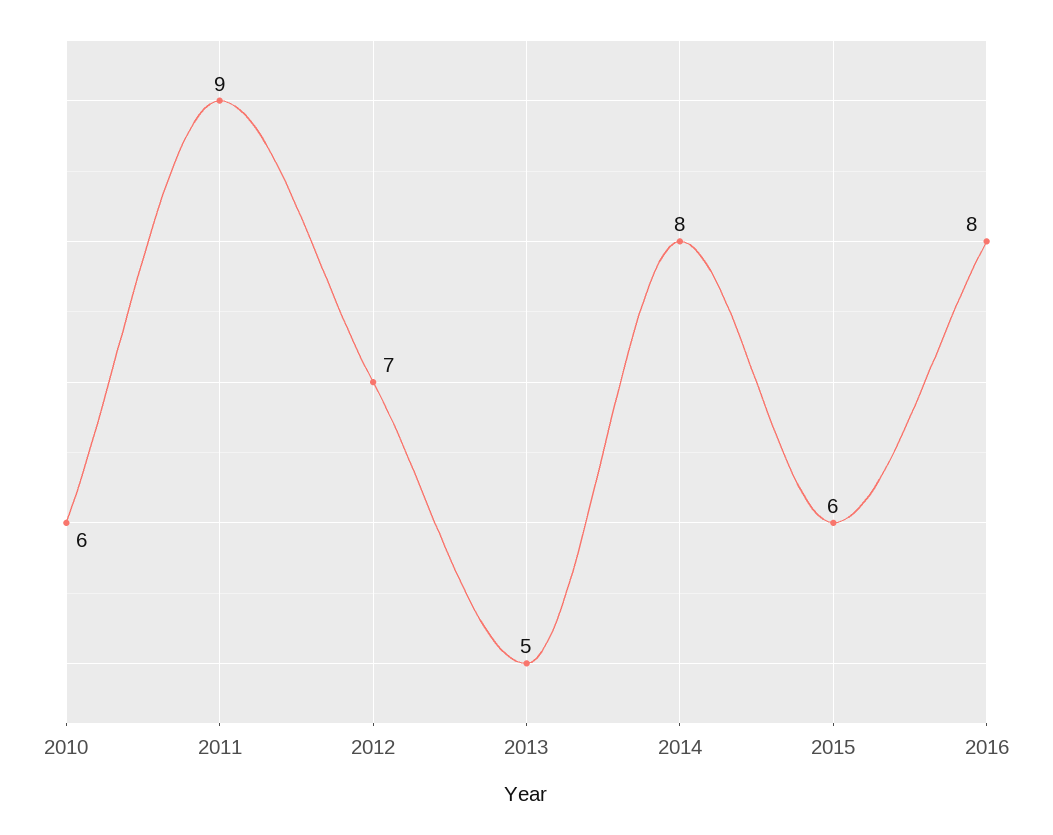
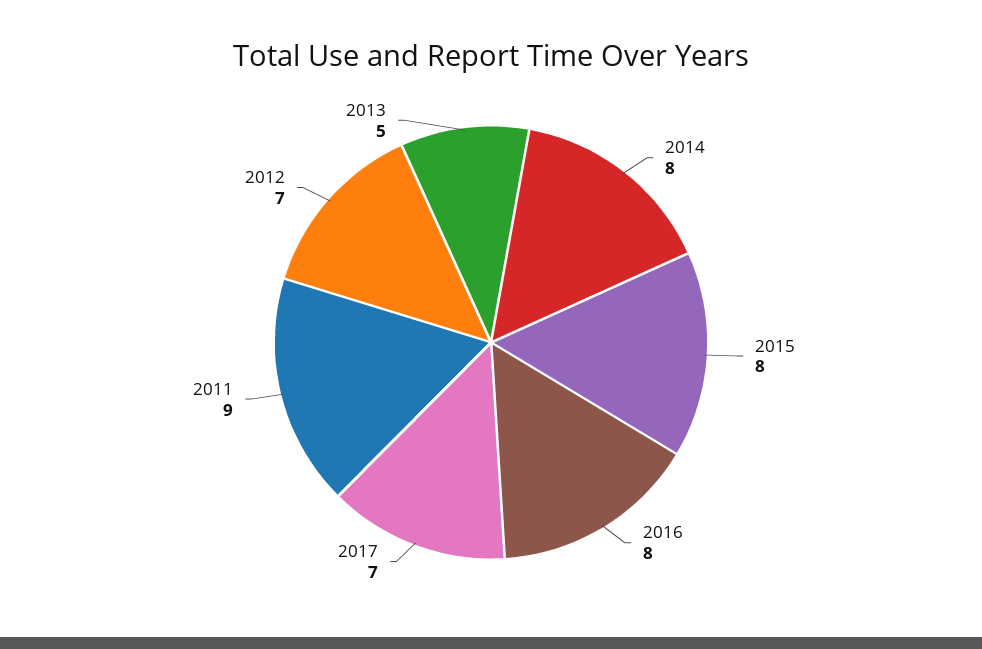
2010: 6 -> none
2015: 6 -> 8
2017: none -> 7

